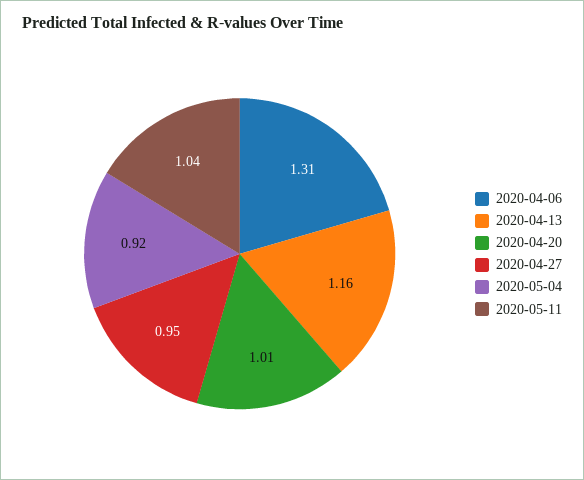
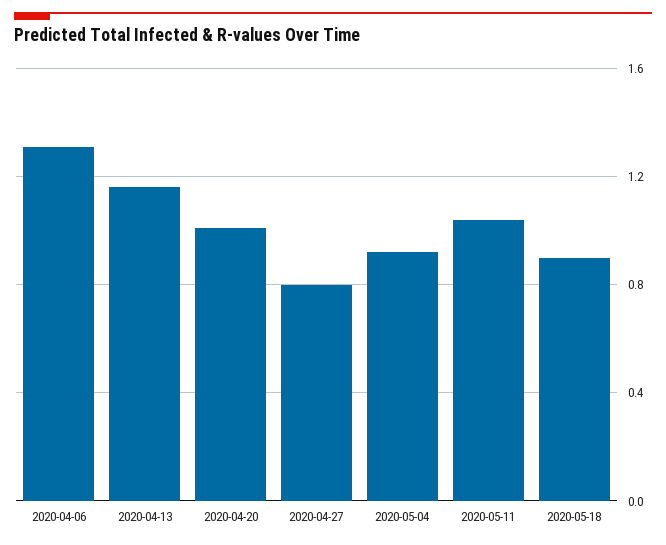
2020-04-27: 0.95 -> 0.8
2020-05-18: none -> 0.9

